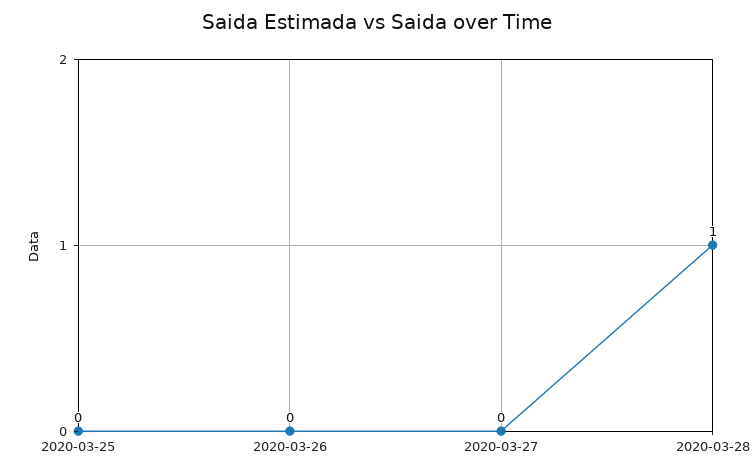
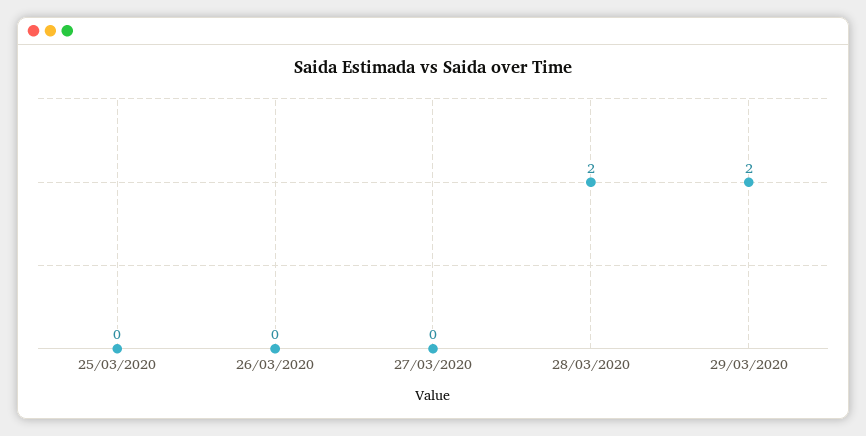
2020-03-28: 1 -> 2
29/03/2020: none -> 2

